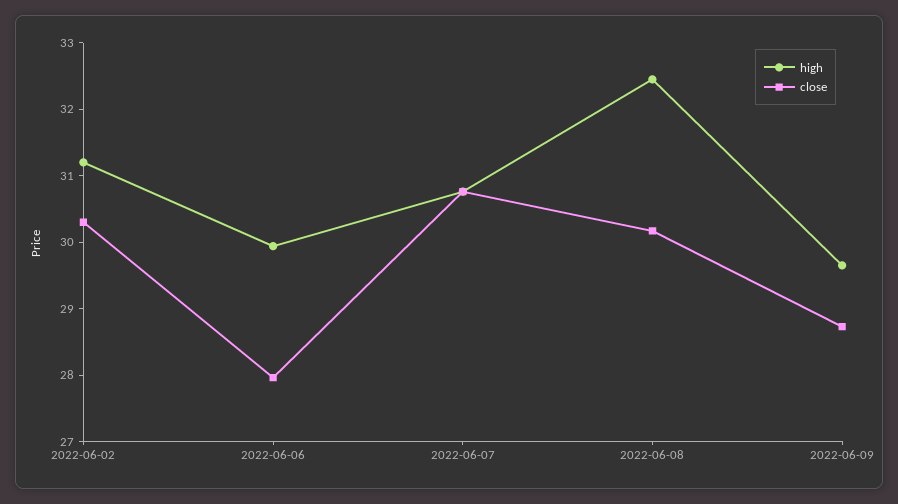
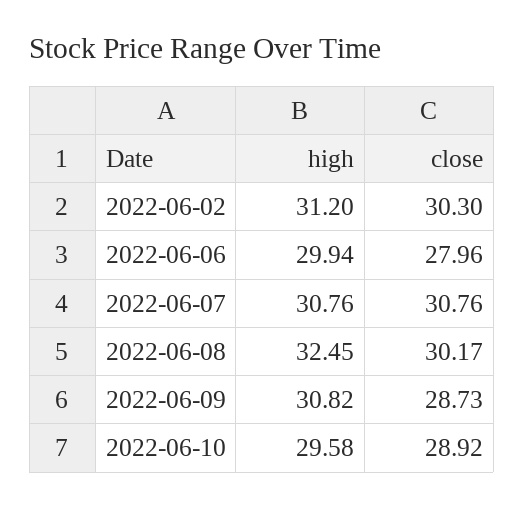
high, 2022-06-09: 29.6 -> 30.82
high, 2022-06-10: none -> 29.58
close, 2022-06-10: none -> 28.92

